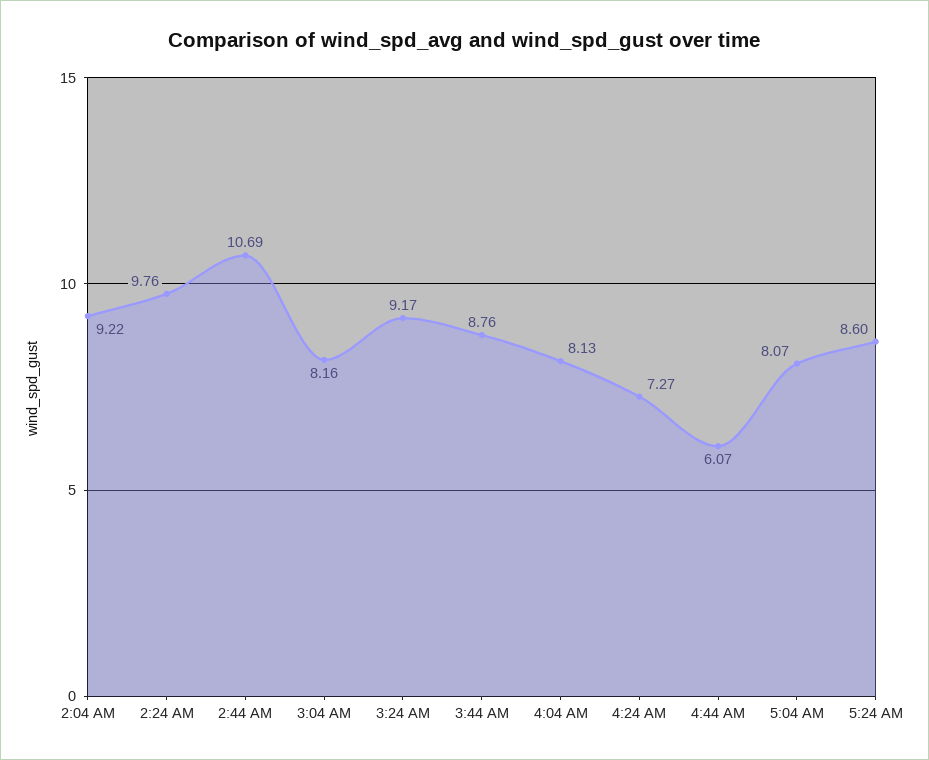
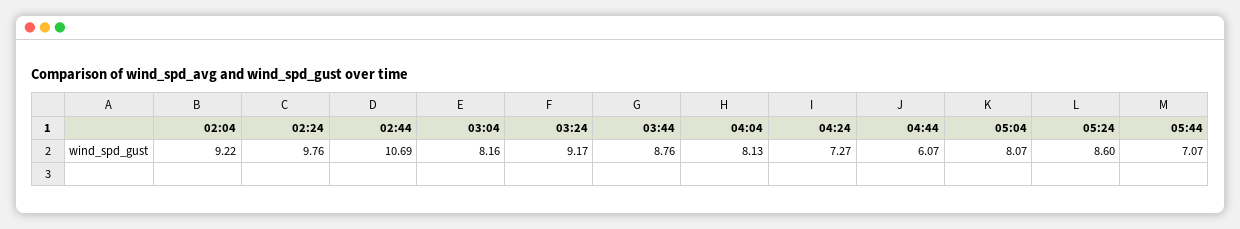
05:44: none -> 7.07

